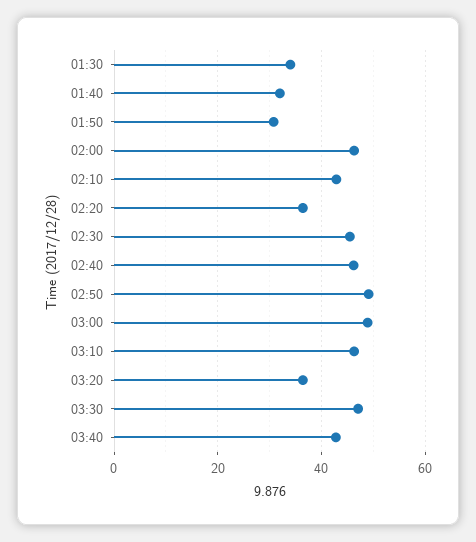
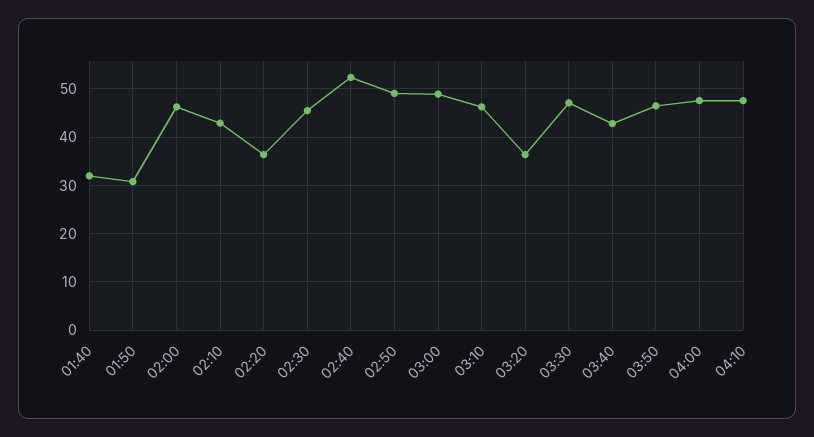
01:30: 34 -> none
02:40: 46 -> 52
03:50: none -> 46
04:00: none -> 48
04:10: none -> 48

